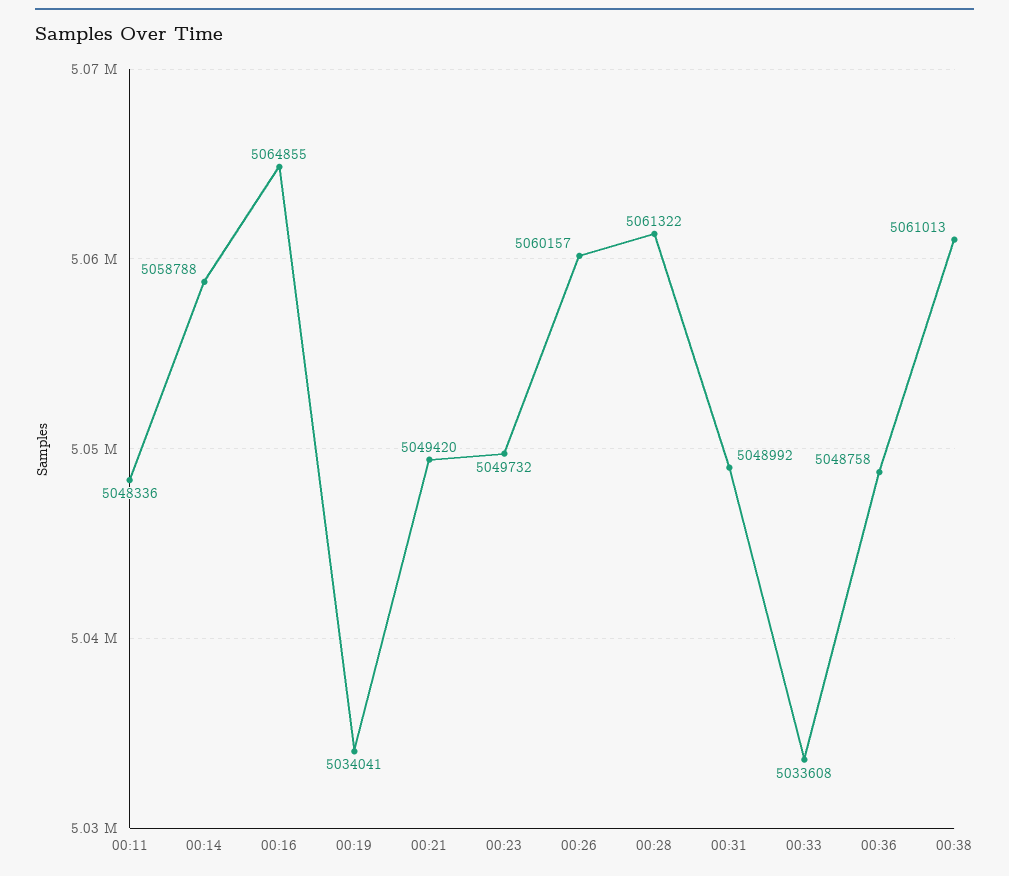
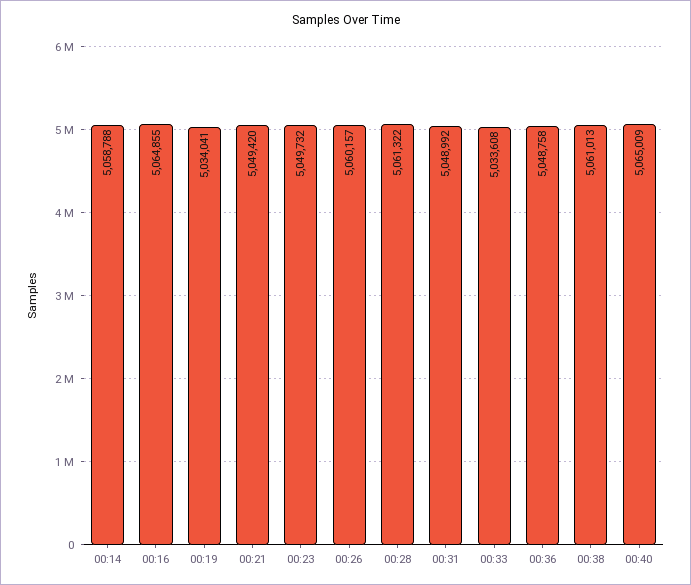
00:11: 5048336 -> none
00:40: none -> 5065009

